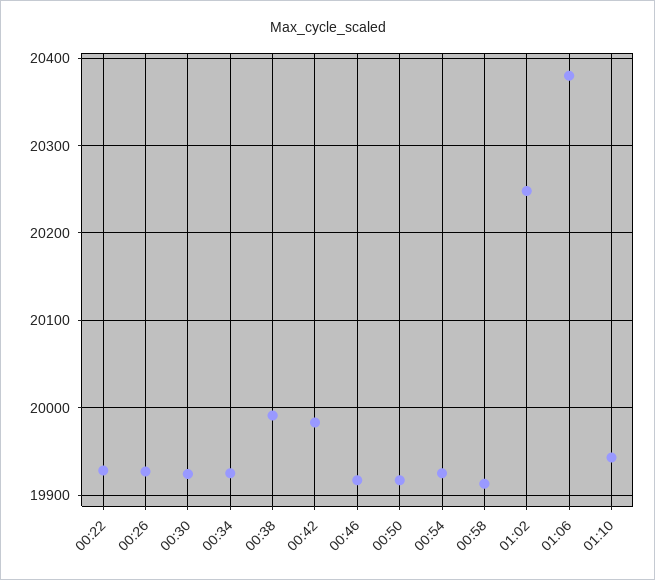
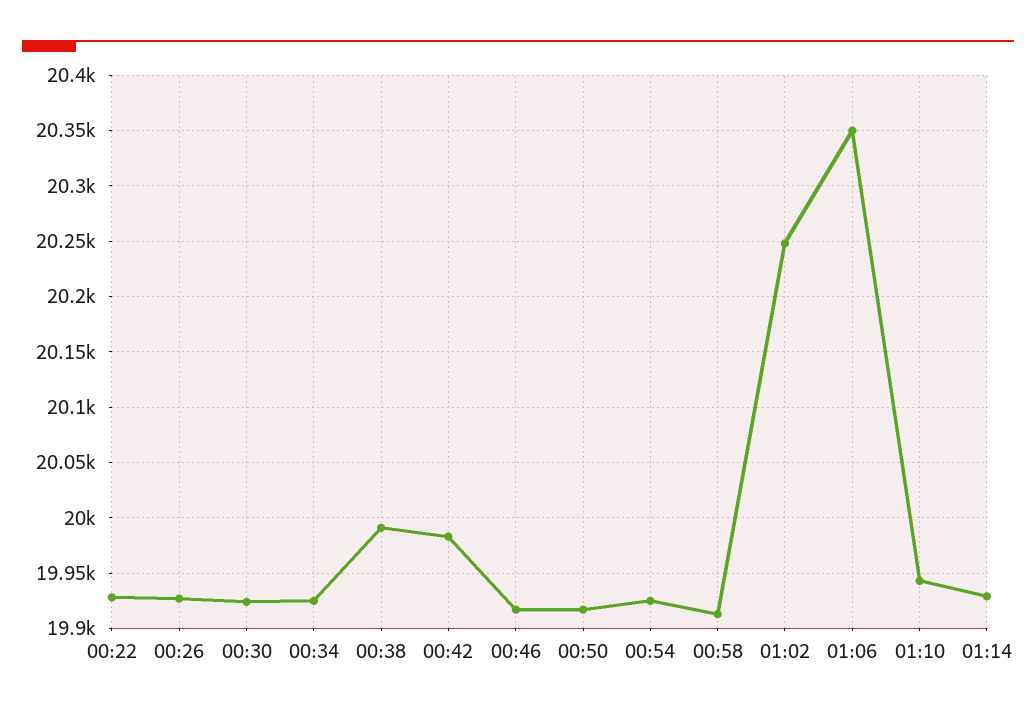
01:06: 20380 -> 20350
01:14: none -> 19930

